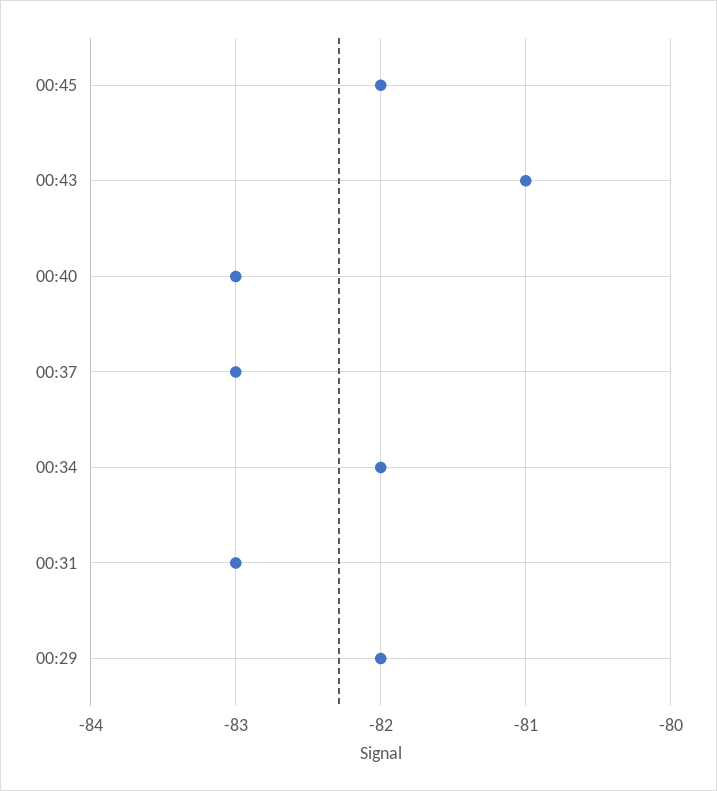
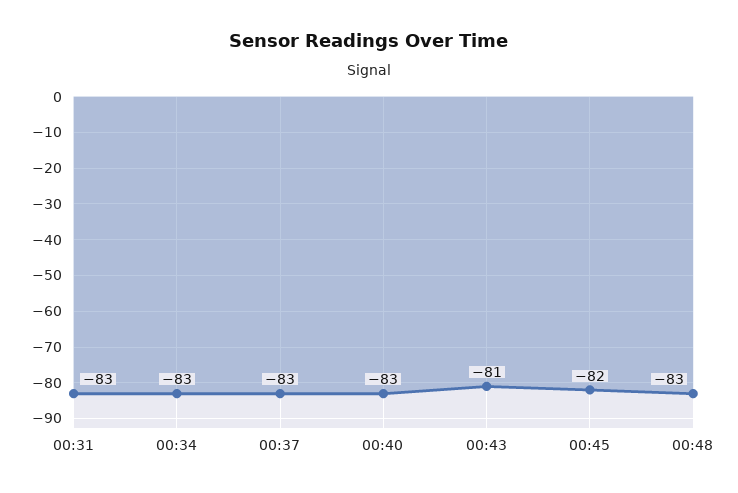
00:34: -82 -> -83
00:29: -82 -> none
00:48: none -> -83

